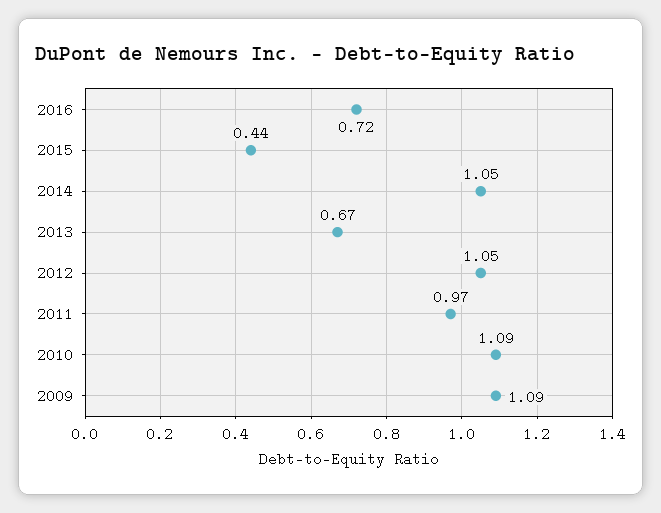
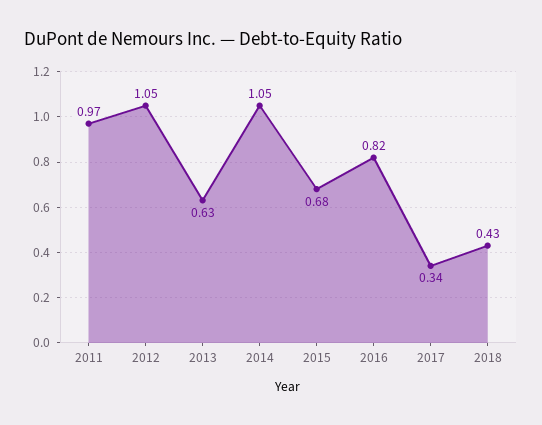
2016: 0.72 -> 0.82
2015: 0.44 -> 0.68
2013: 0.67 -> 0.63
2010: 1.09 -> none
2009: 1.09 -> none
2017: none -> 0.34
2018: none -> 0.43

